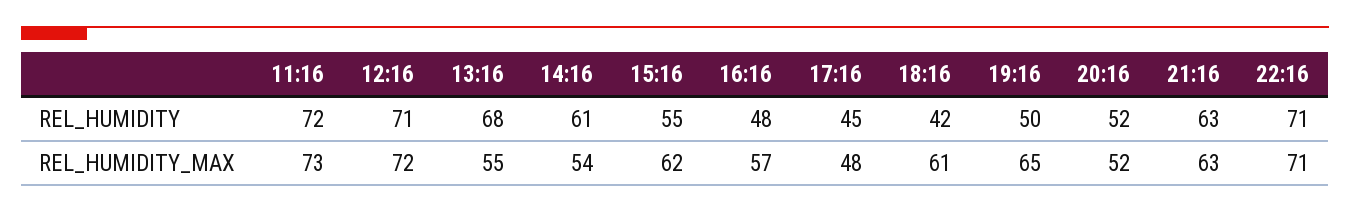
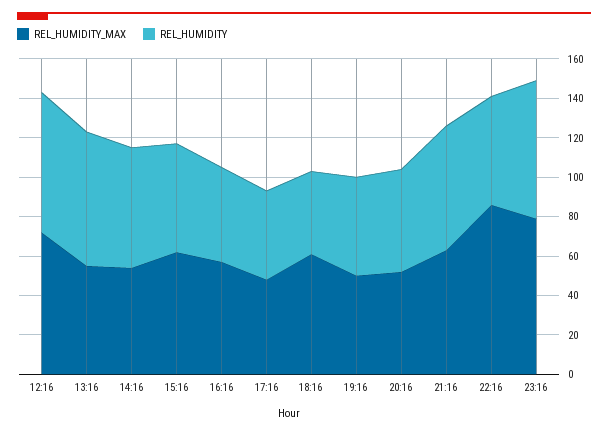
REL_HUMIDITY, 11:16: 72 -> none
REL_HUMIDITY, 22:16: 71 -> 55
REL_HUMIDITY_MAX, 11:16: 73 -> none
REL_HUMIDITY_MAX, 19:16: 65 -> 50
REL_HUMIDITY_MAX, 22:16: 71 -> 85
REL_HUMIDITY_MAX, 23:16: none -> 80
REL_HUMIDITY, 23:16: none -> 70

